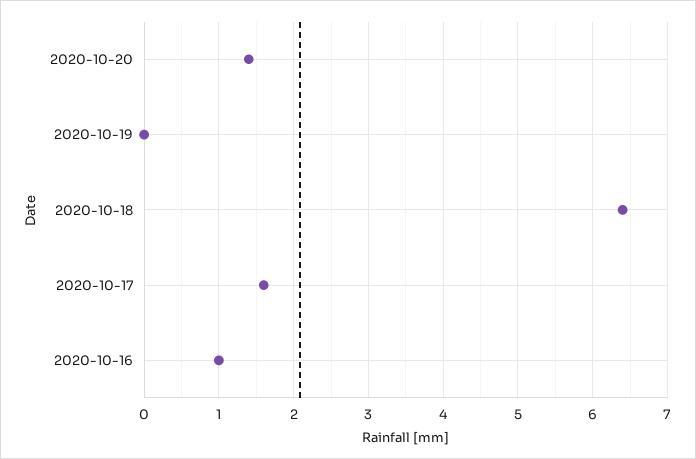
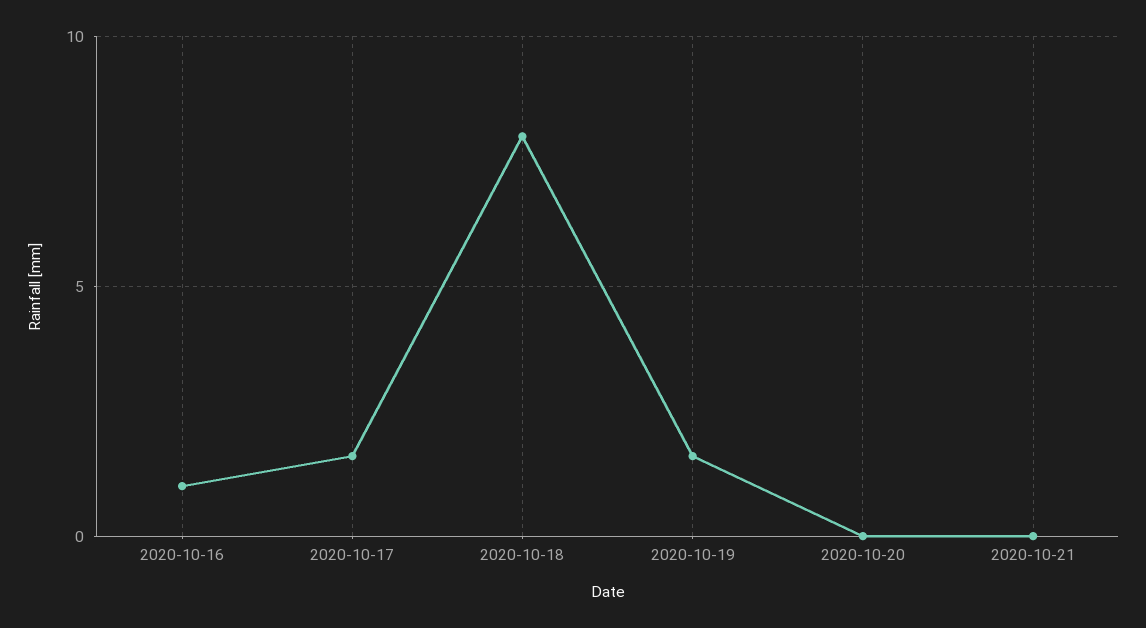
2020-10-20: 1.4 -> 0
2020-10-19: 0 -> 1.5
2020-10-18: 6.4 -> 8
2020-10-21: none -> 0

